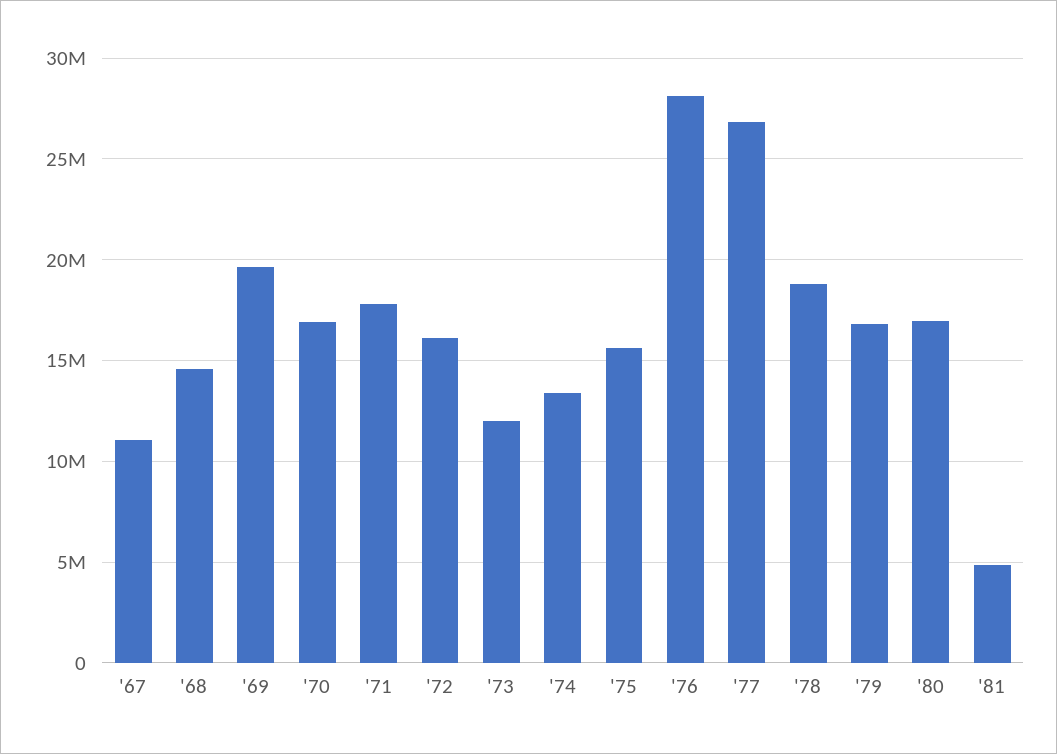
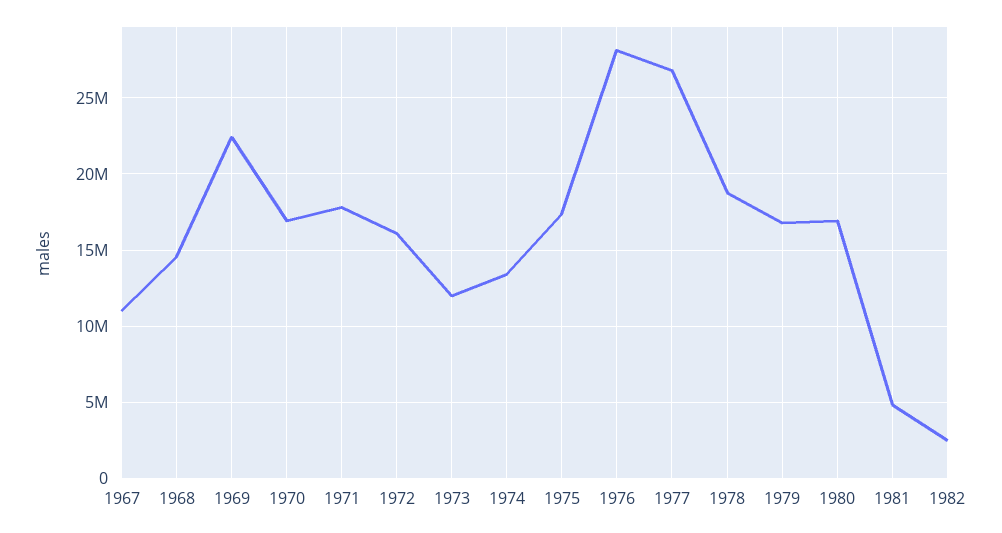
'69: 19500000 -> 22500000
'75: 15500000 -> 17500000
1982: none -> 2500000

